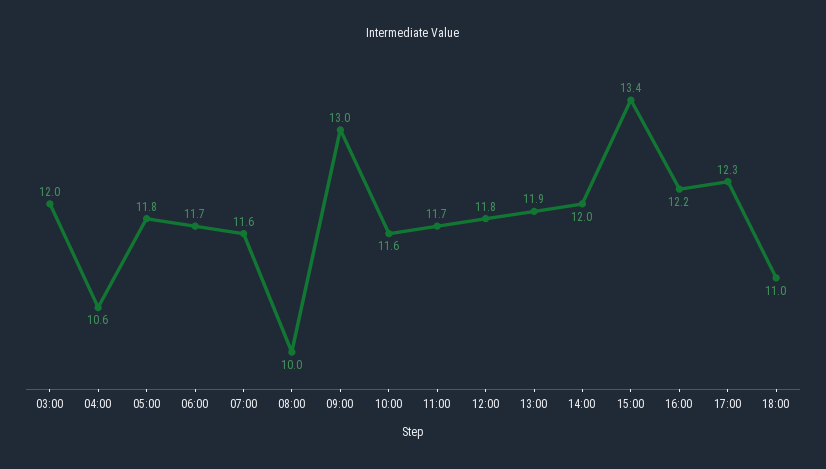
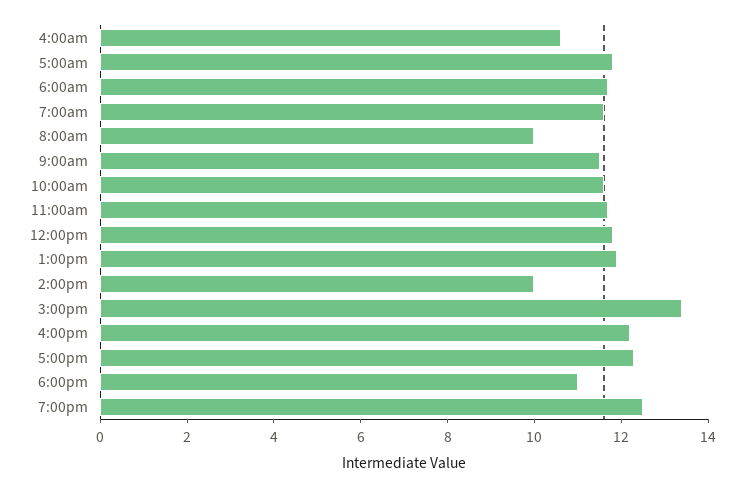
03:00: 12 -> none
09:00: 13 -> 11.5
14:00: 12 -> 10
7:00pm: none -> 12.5

